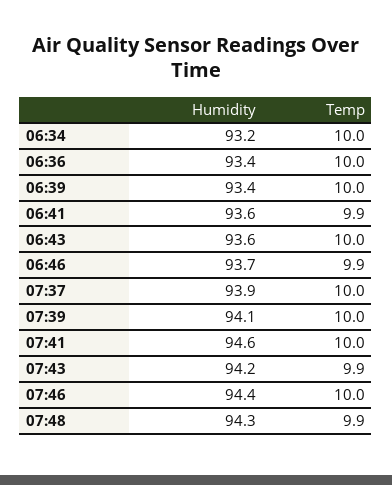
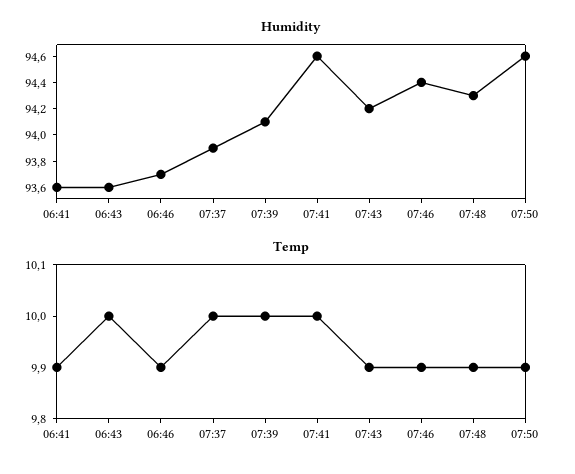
Humidity, 06:34: 93.2 -> none
Temp, 06:34: 10 -> none
Humidity, 06:36: 93.4 -> none
Temp, 06:36: 10 -> none
Humidity, 06:39: 93.4 -> none
Temp, 06:39: 10 -> none
Temp, 07:46: 10 -> 9.9
Humidity, 07:50: none -> 94.6
Temp, 07:50: none -> 9.9

